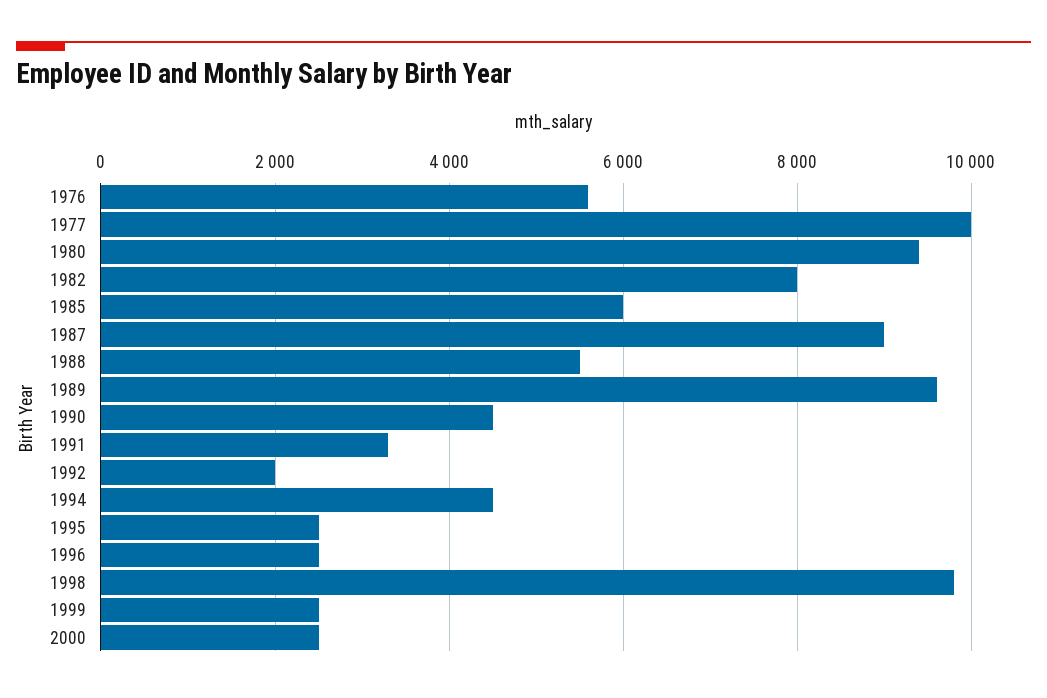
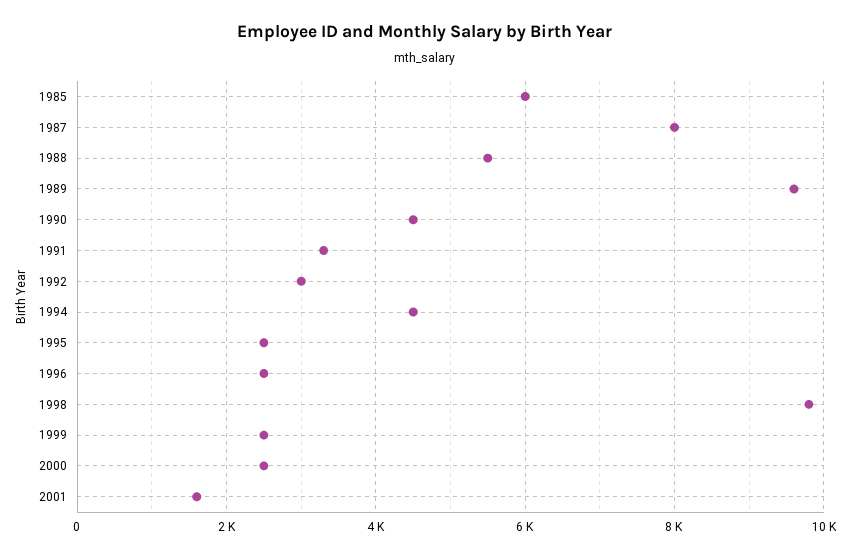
1976: 5600 -> none
1977: 10000 -> none
1980: 9400 -> none
1982: 8000 -> none
1987: 9000 -> 8000
1992: 2000 -> 3000
2001: none -> 1600

